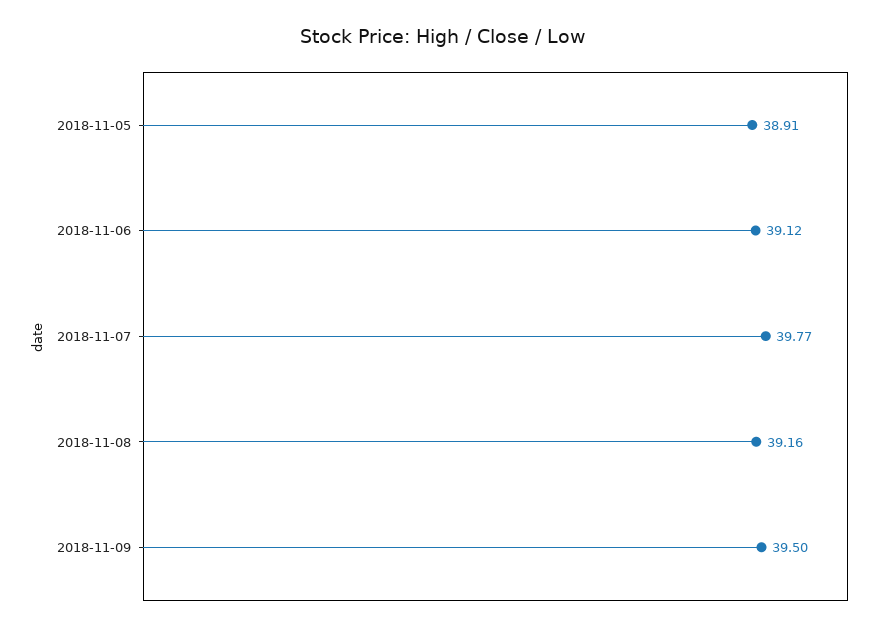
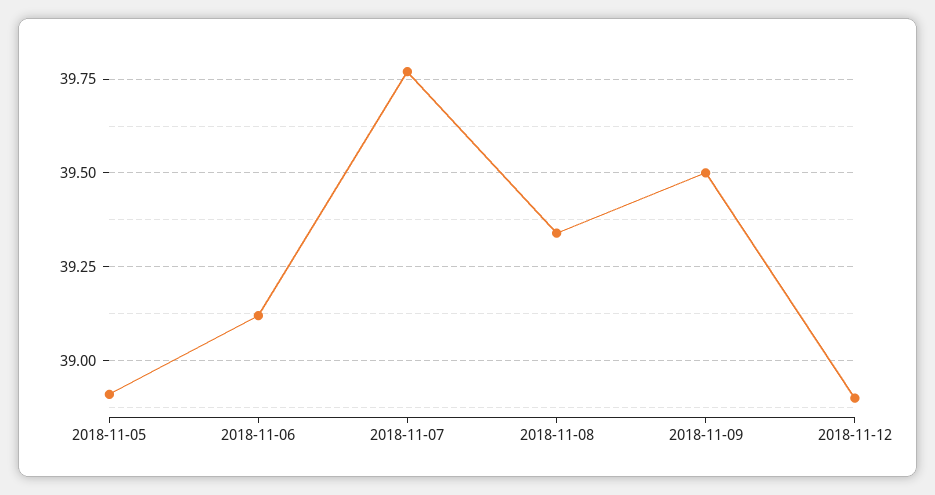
2018-11-08: 39.16 -> 39.35
2018-11-12: none -> 38.9

